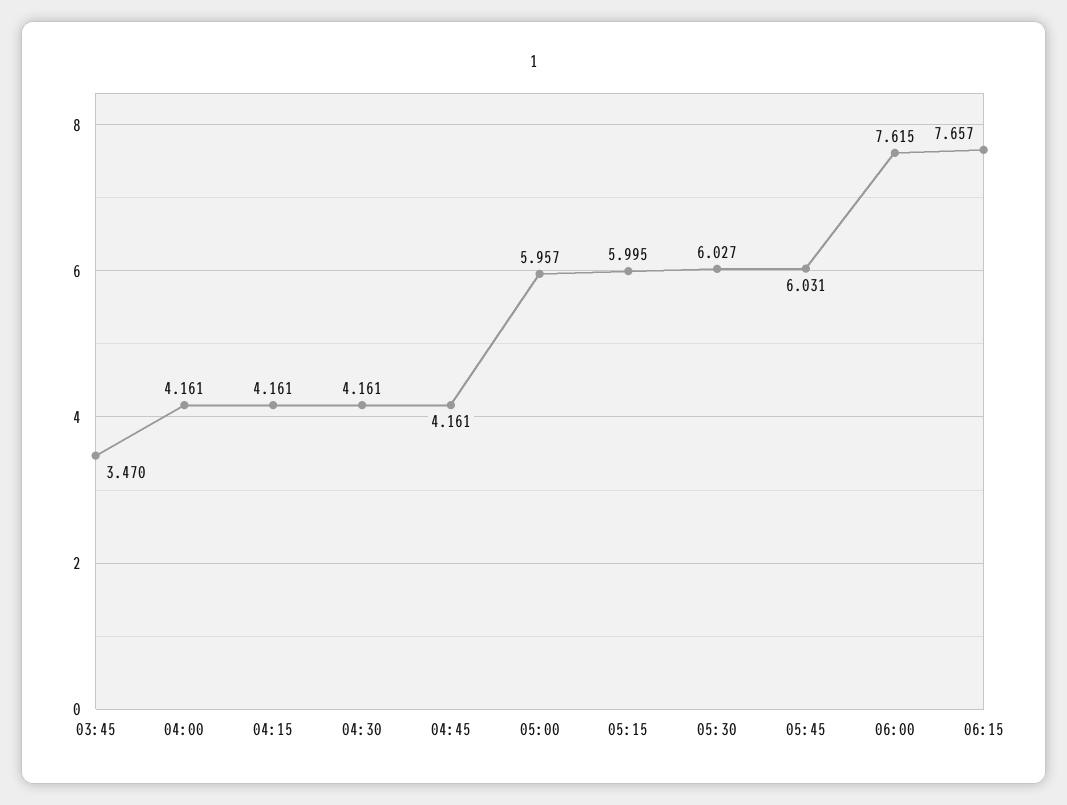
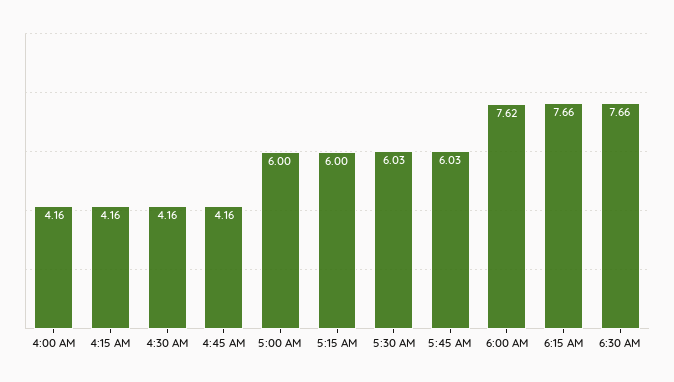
03:45: 3.47 -> none
05:00: 5.957 -> 6
6:30 AM: none -> 7.66

